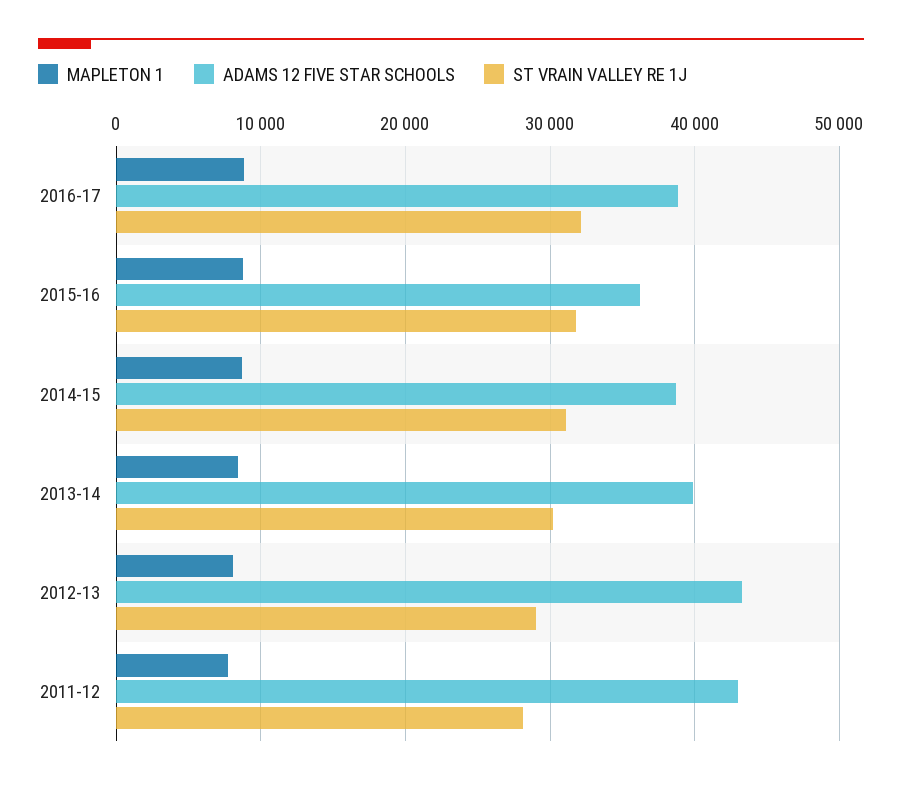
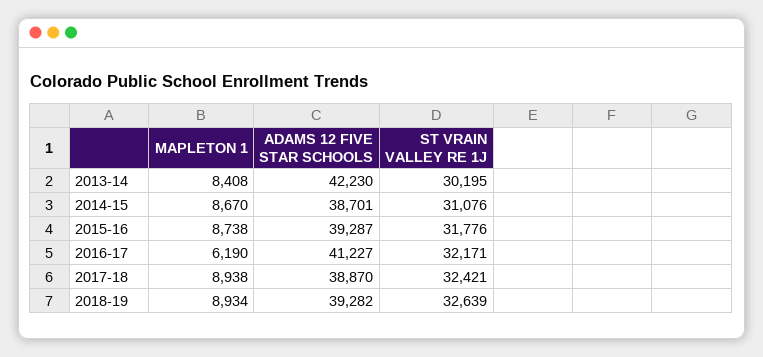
MAPLETON 1, 2016-17: 9000 -> 6190
ADAMS 12 FIVE STAR SCHOOLS, 2016-17: 39000 -> 41227
ADAMS 12 FIVE STAR SCHOOLS, 2015-16: 36000 -> 39287
ADAMS 12 FIVE STAR SCHOOLS, 2013-14: 40000 -> 42230
MAPLETON 1, 2012-13: 8000 -> none
ADAMS 12 FIVE STAR SCHOOLS, 2012-13: 43000 -> none
ST VRAIN VALLEY RE 1J, 2012-13: 29000 -> none
MAPLETON 1, 2011-12: 8000 -> none
ADAMS 12 FIVE STAR SCHOOLS, 2011-12: 43000 -> none
ST VRAIN VALLEY RE 1J, 2011-12: 28000 -> none
MAPLETON 1, 2017-18: none -> 8938
ADAMS 12 FIVE STAR SCHOOLS, 2017-18: none -> 38870
ST VRAIN VALLEY RE 1J, 2017-18: none -> 32421
MAPLETON 1, 2018-19: none -> 8934
ADAMS 12 FIVE STAR SCHOOLS, 2018-19: none -> 39282
ST VRAIN VALLEY RE 1J, 2018-19: none -> 32639

